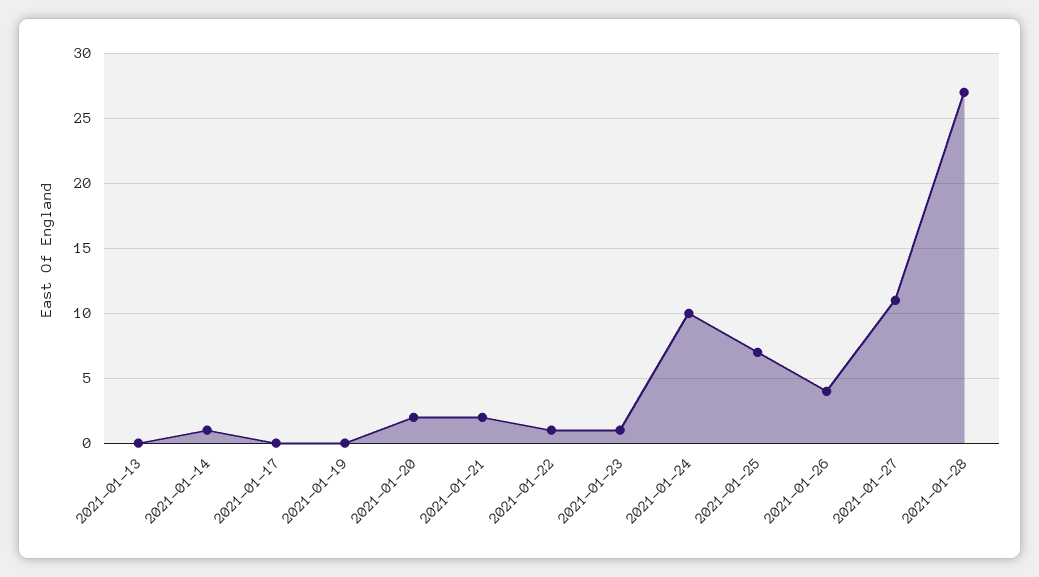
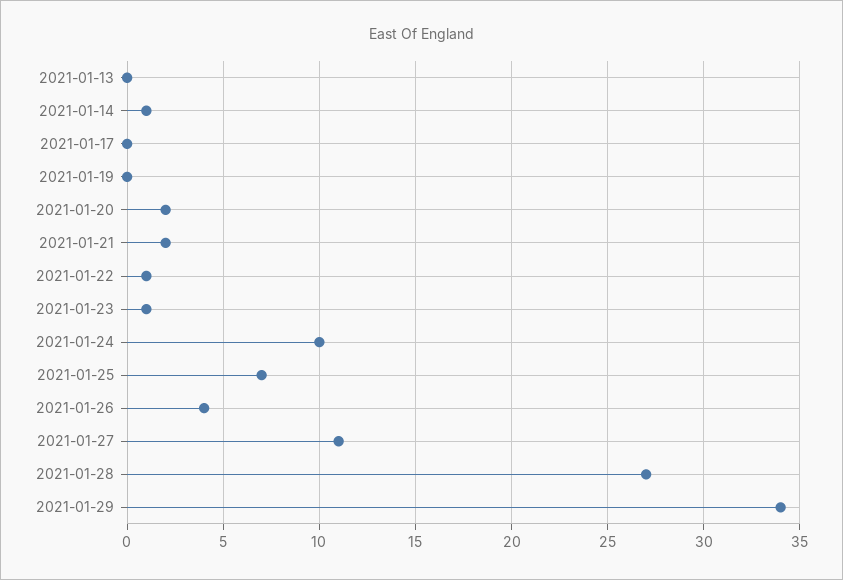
2021-01-29: none -> 34

